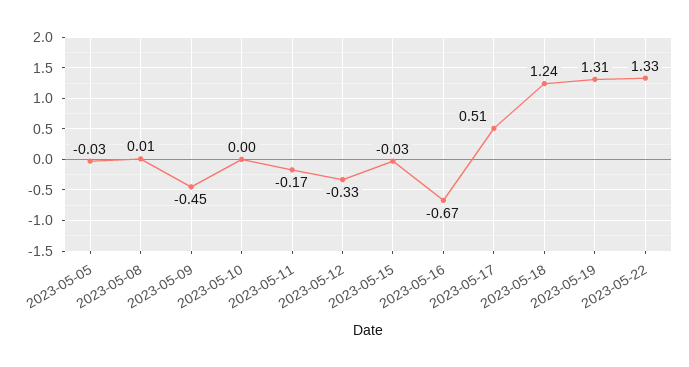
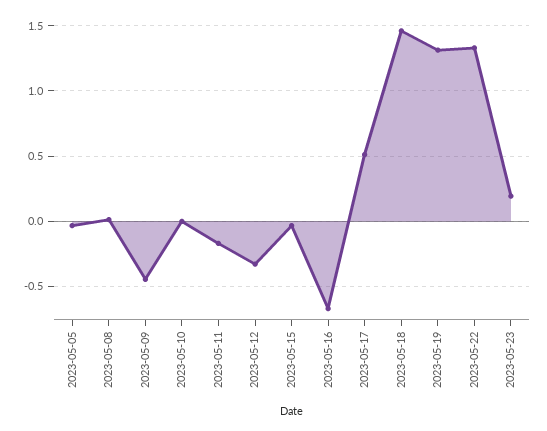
2023-05-18: 1.24 -> 1.45
2023-05-23: none -> 0.2

